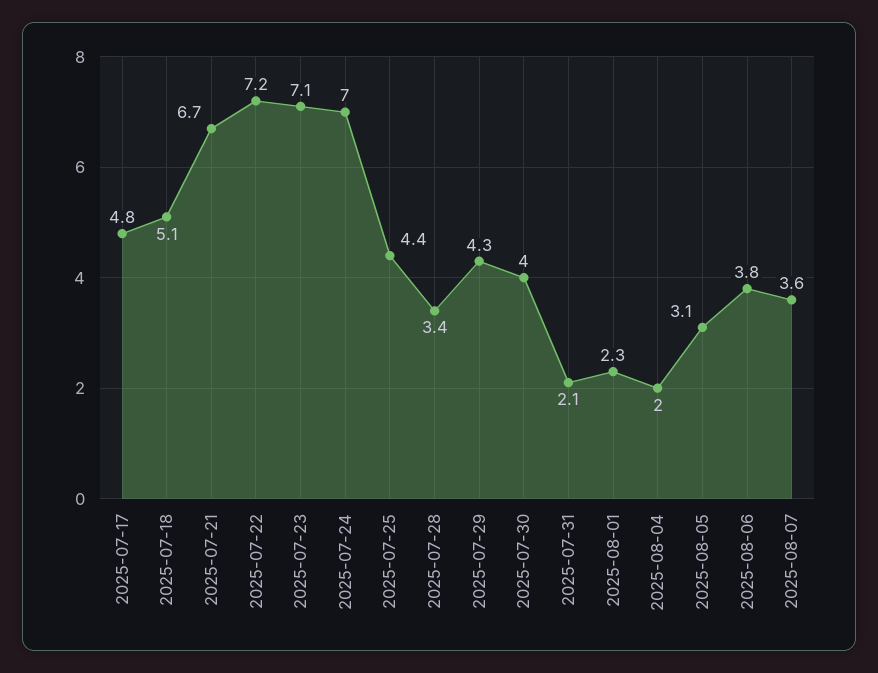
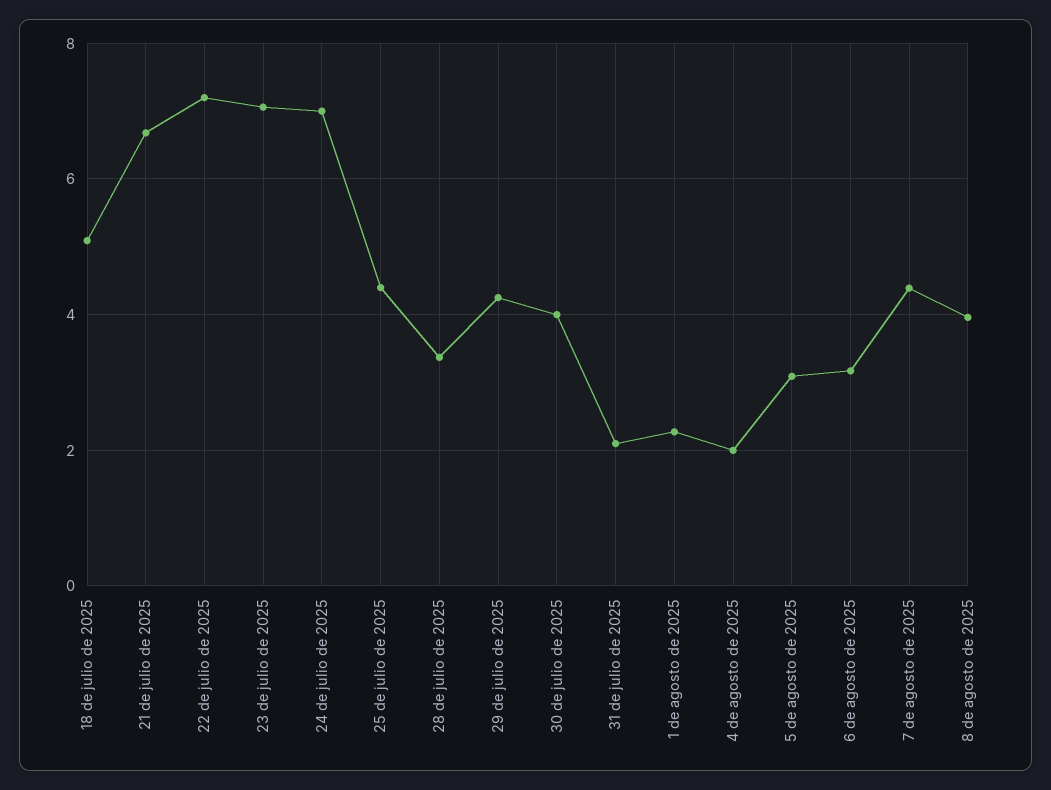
2025-07-17: 4.8 -> none
2025-08-06: 3.8 -> 3.2
2025-08-07: 3.6 -> 4.4
8 de agosto de 2025: none -> 4

